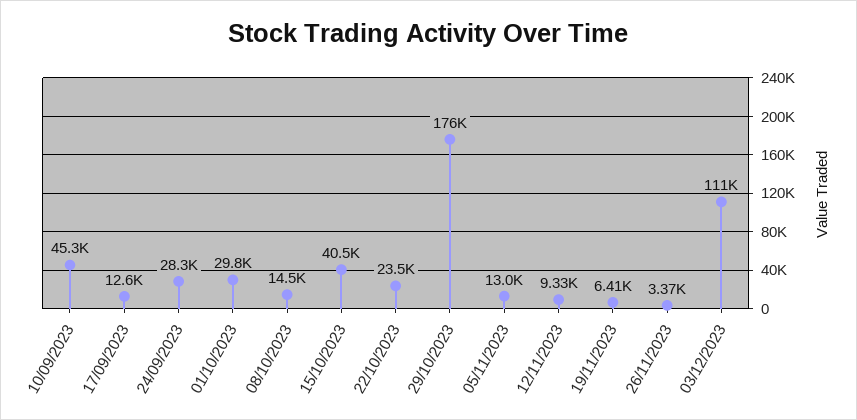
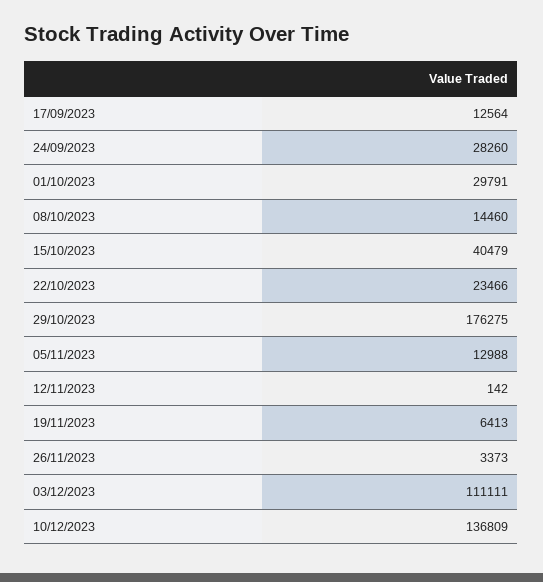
10/09/2023: 45300 -> none
12/11/2023: 9330 -> 142
10/12/2023: none -> 136809

